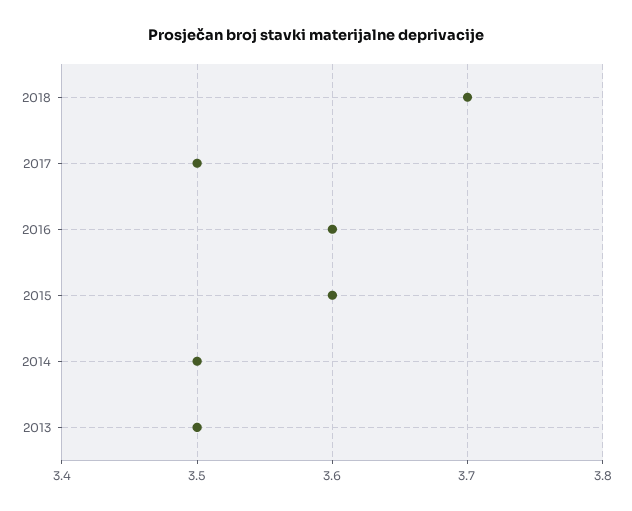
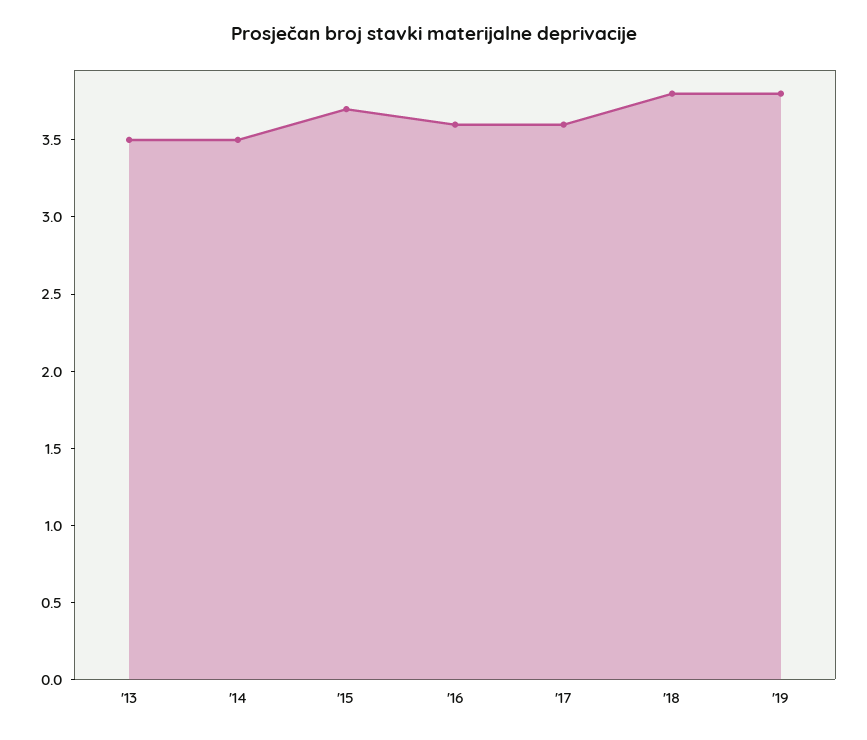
2018: 3.7 -> 3.8
2017: 3.5 -> 3.6
2015: 3.6 -> 3.7
'19: none -> 3.8

